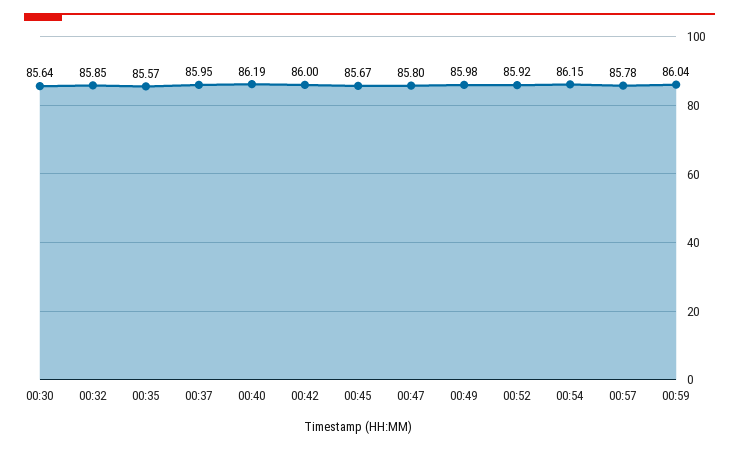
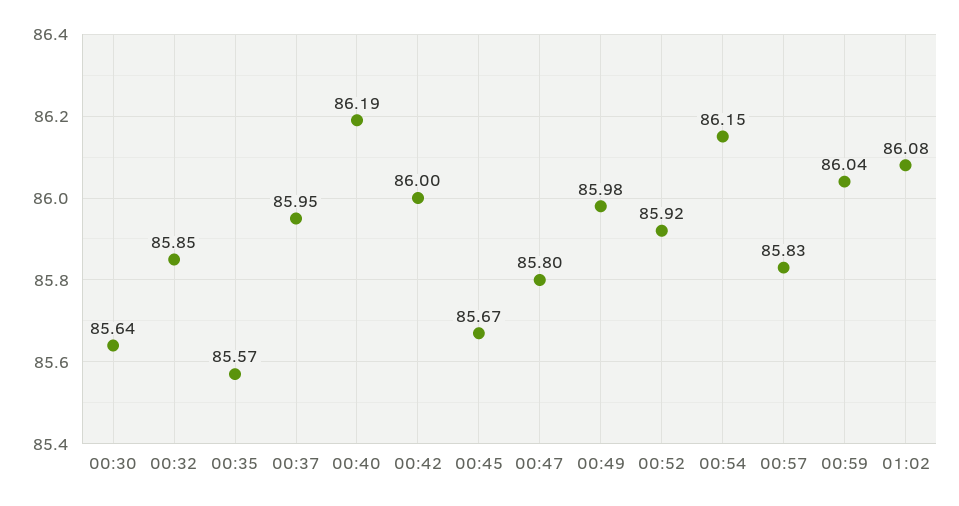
00:57: 85.78 -> 85.83
01:02: none -> 86.08

